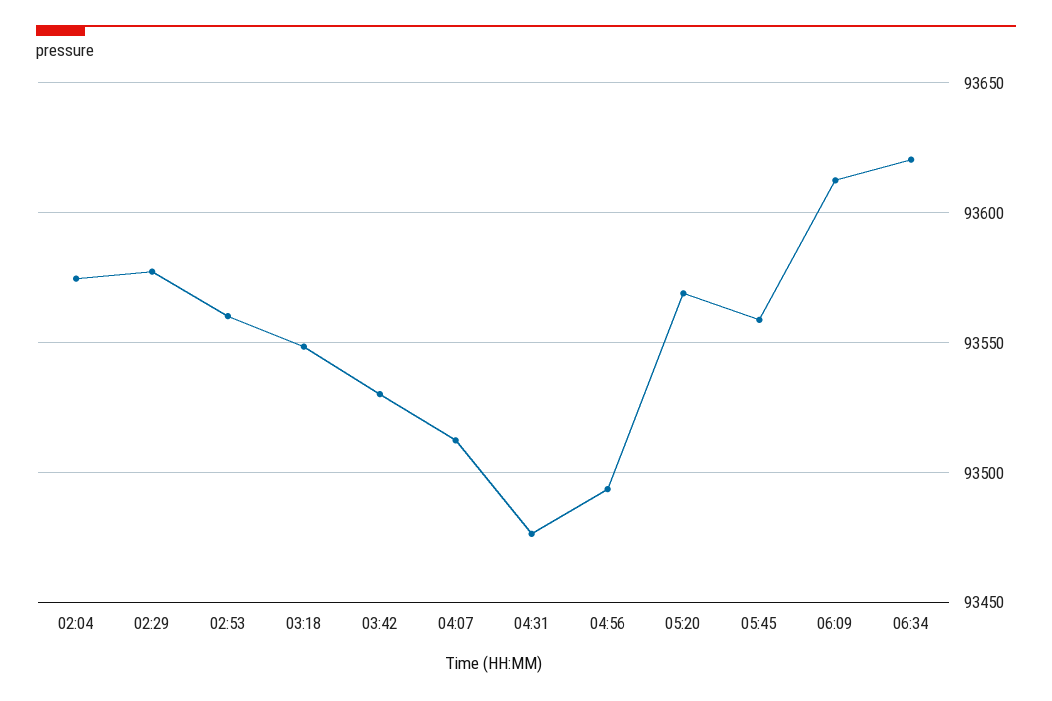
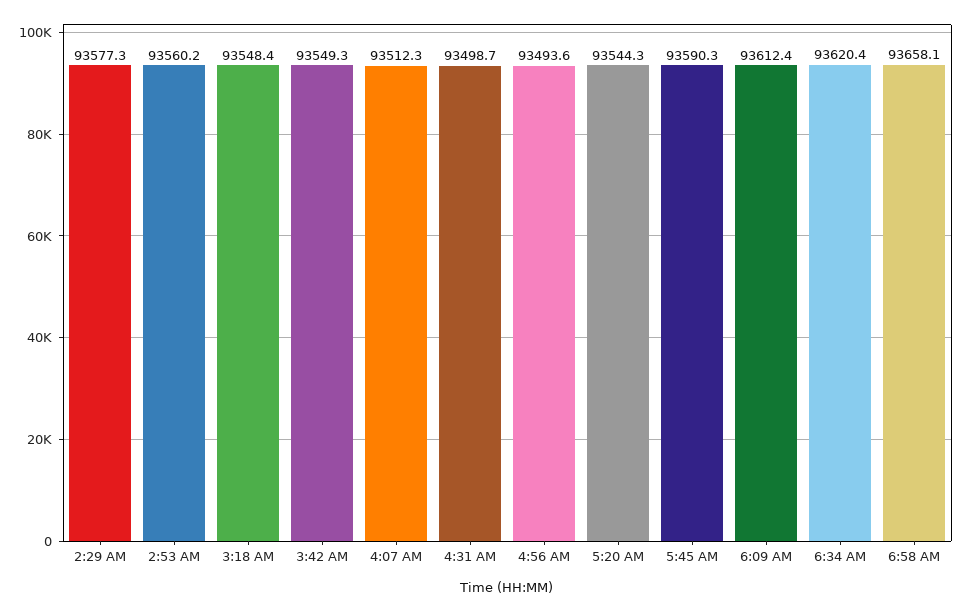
02:04: 93575 -> none
03:42: 93530 -> 93549.3
04:31: 93475 -> 93498.7
05:20: 93570 -> 93544.3
05:45: 93560 -> 93590.3
6:58 AM: none -> 93658.1

